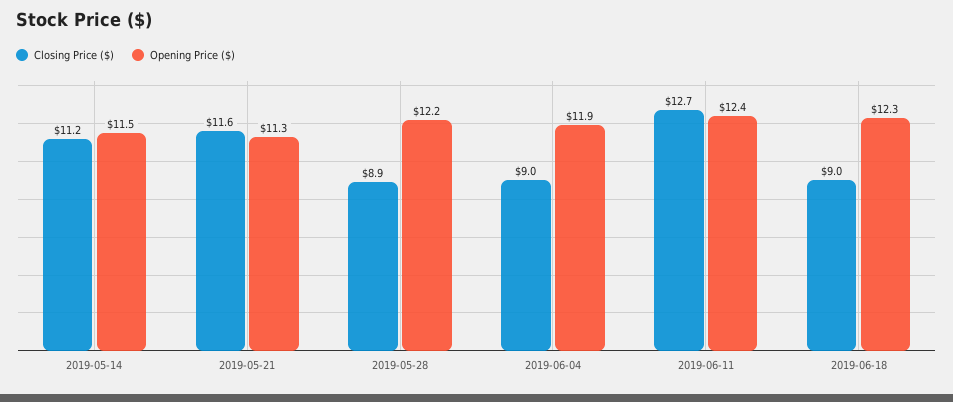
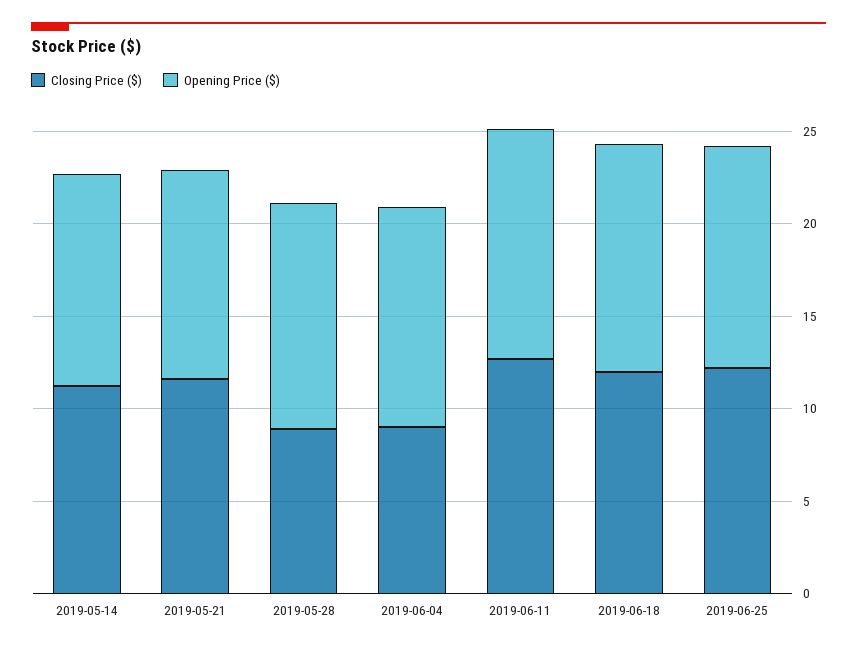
Closing Price ($), 2019-06-18: 9 -> 12
Closing Price ($), 2019-06-25: none -> 12
Opening Price ($), 2019-06-25: none -> 12

